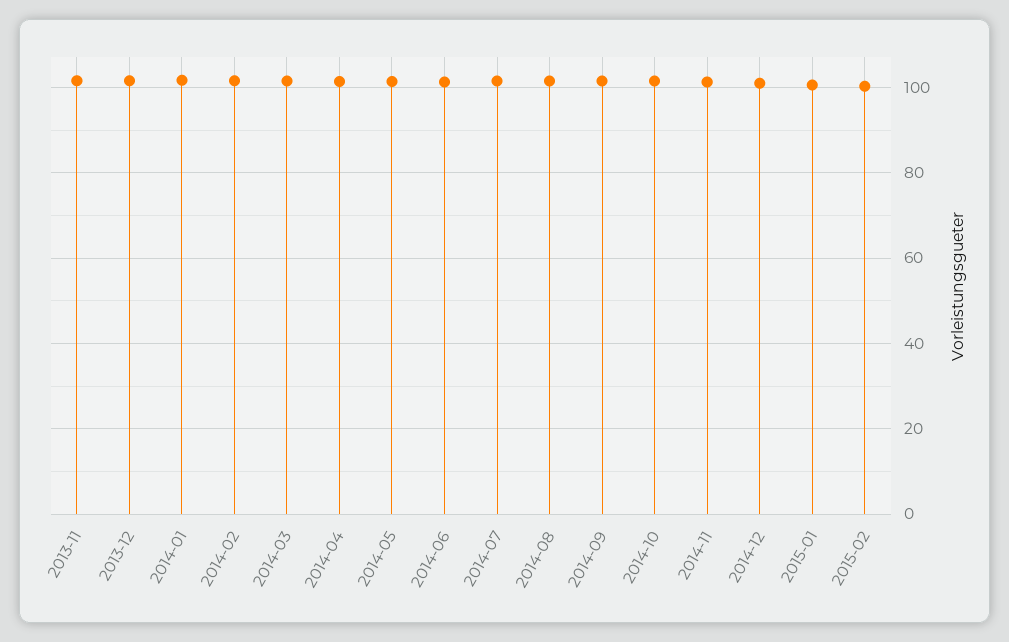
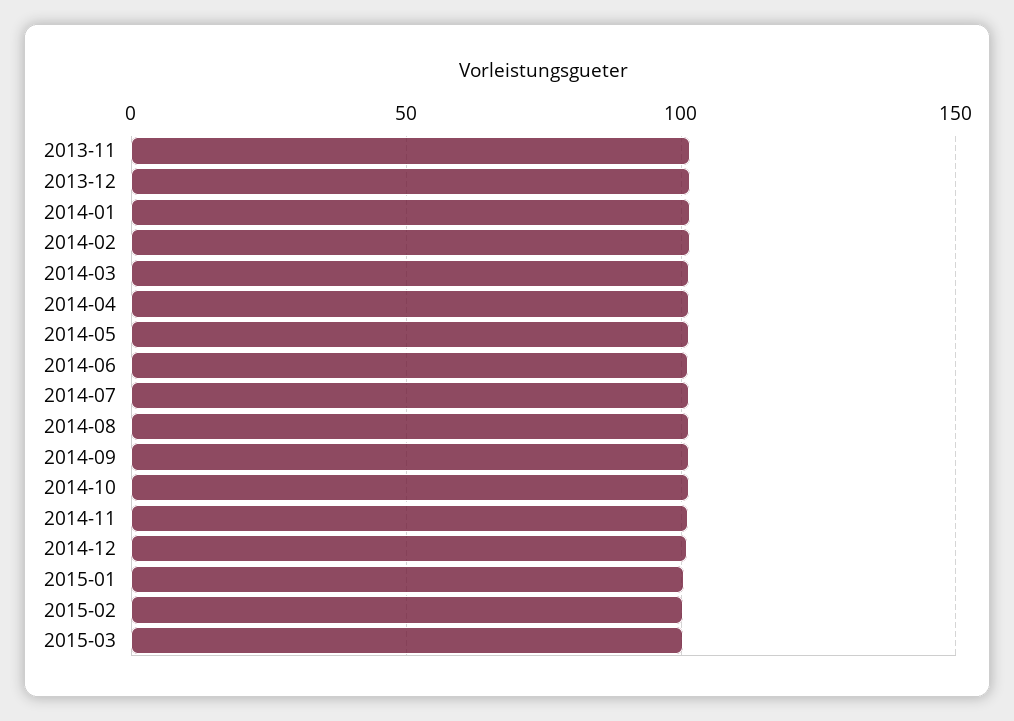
2015-03: none -> 100

